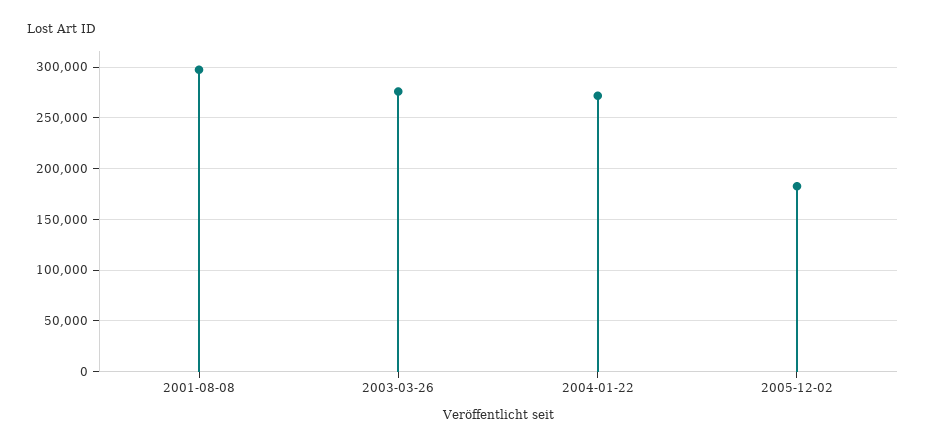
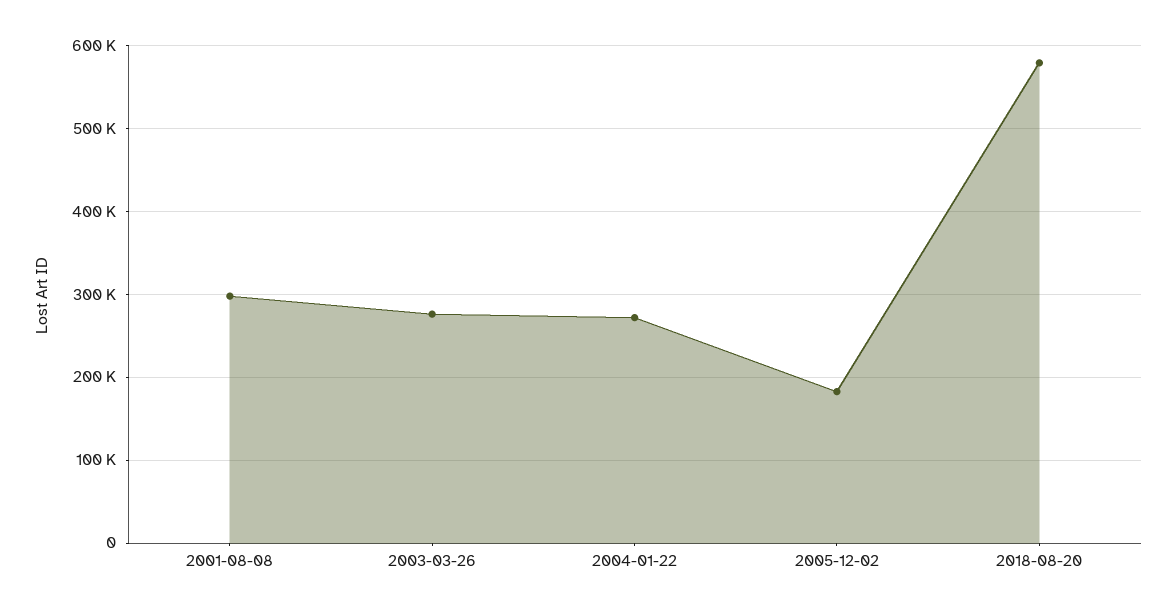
2018-08-20: none -> 580000

